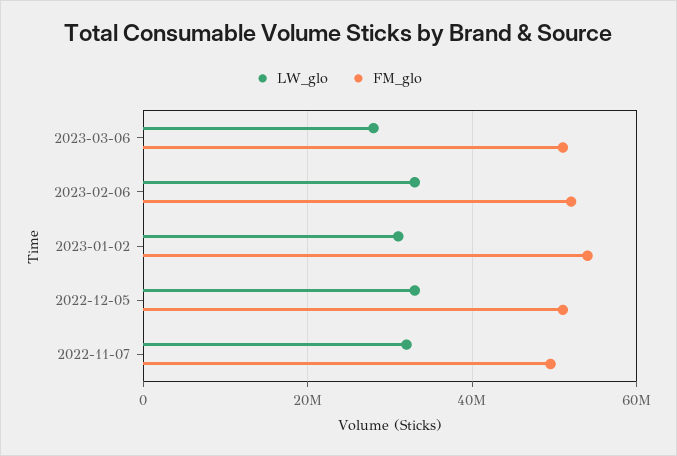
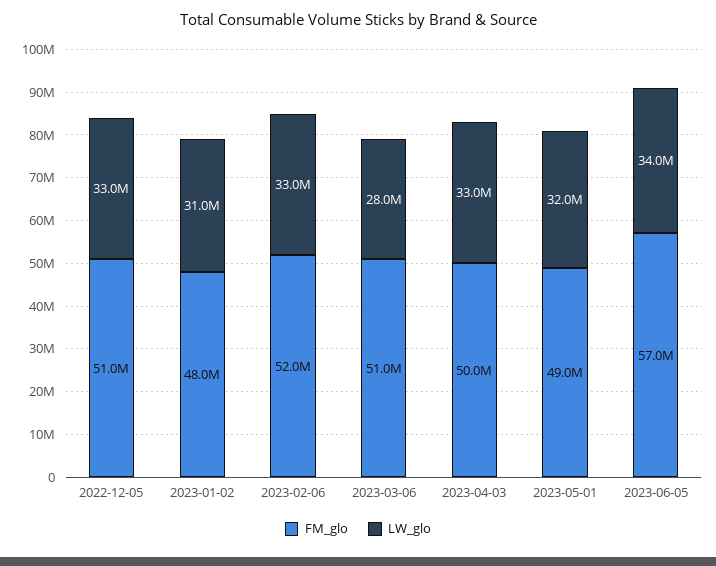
FM_glo, 2023-01-02: 54000000 -> 48000000
LW_glo, 2022-11-07: 32000000 -> none
FM_glo, 2022-11-07: 50000000 -> none
FM_glo, 2023-04-03: none -> 50000000
LW_glo, 2023-04-03: none -> 33000000
FM_glo, 2023-05-01: none -> 49000000
LW_glo, 2023-05-01: none -> 32000000
FM_glo, 2023-06-05: none -> 57000000
LW_glo, 2023-06-05: none -> 34000000

